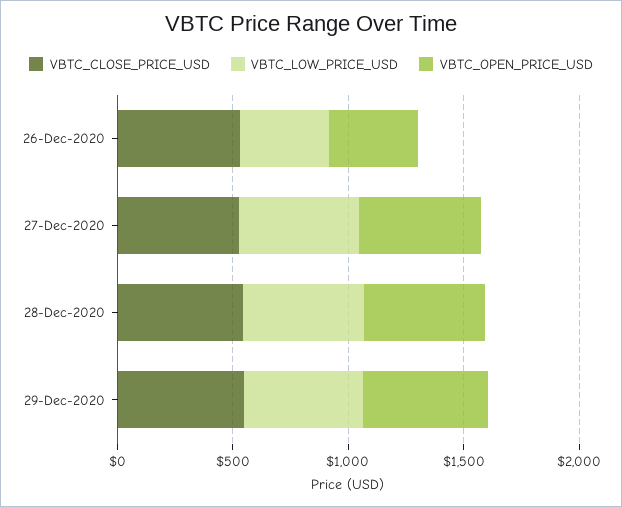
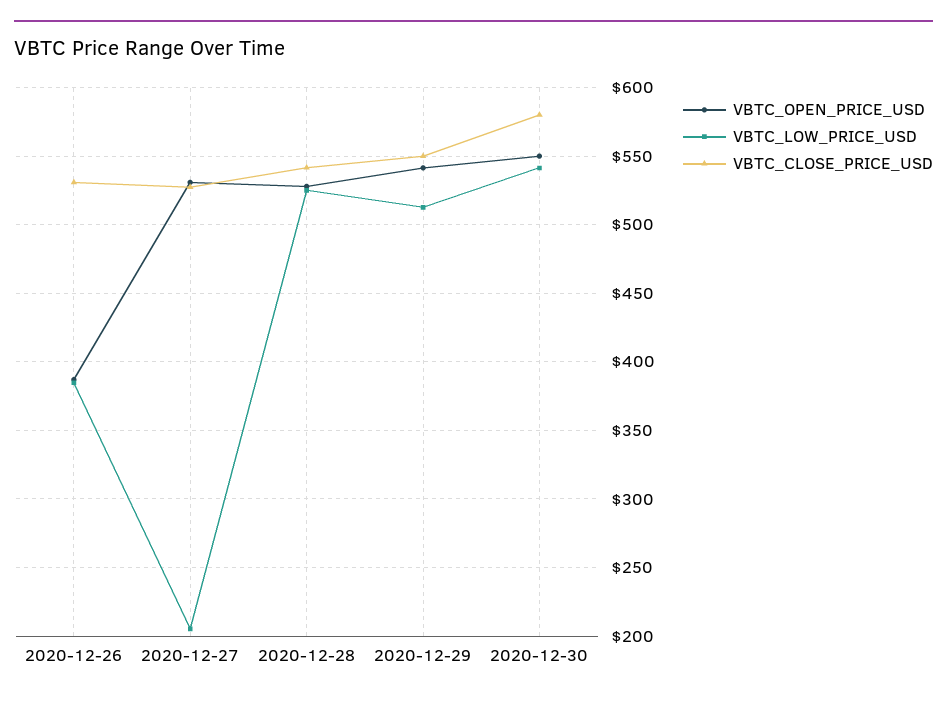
VBTC_LOW_PRICE_USD, 27-Dec-2020: 500 -> 205
VBTC_OPEN_PRICE_USD, 2020-12-30: none -> 550
VBTC_LOW_PRICE_USD, 2020-12-30: none -> 540
VBTC_CLOSE_PRICE_USD, 2020-12-30: none -> 580

